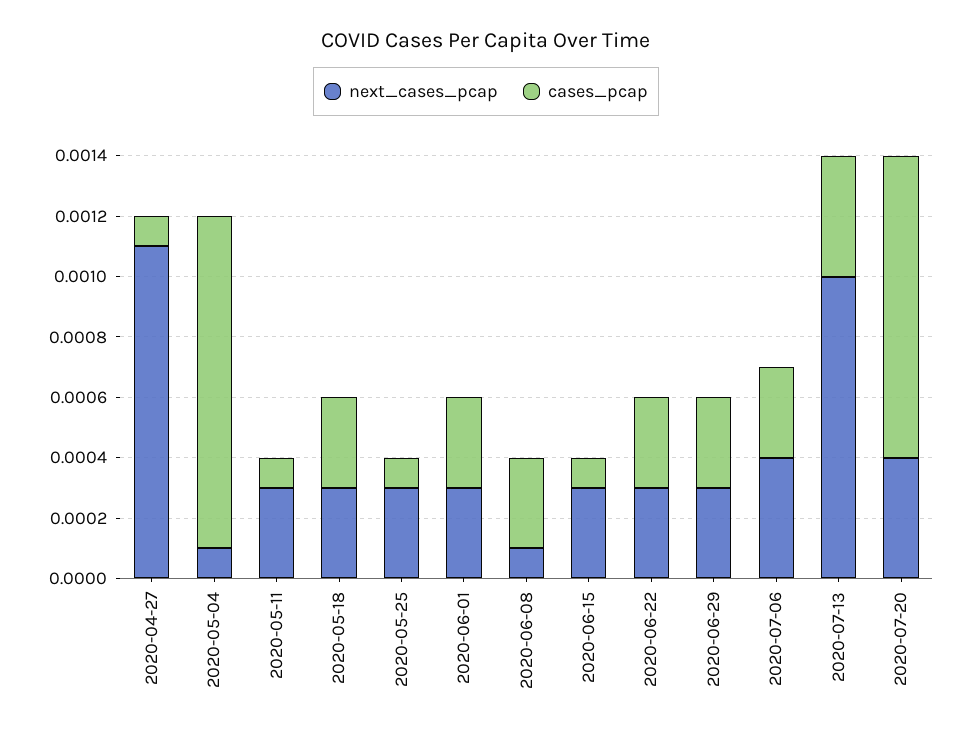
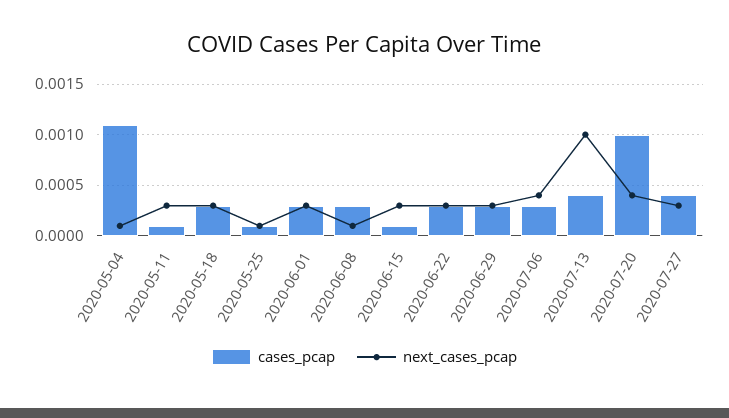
next_cases_pcap, 2020-04-27: 0.0011 -> none
cases_pcap, 2020-04-27: 0.0001 -> none
next_cases_pcap, 2020-05-25: 0.0003 -> 0.0001
cases_pcap, 2020-07-27: none -> 0.0004
next_cases_pcap, 2020-07-27: none -> 0.0003

